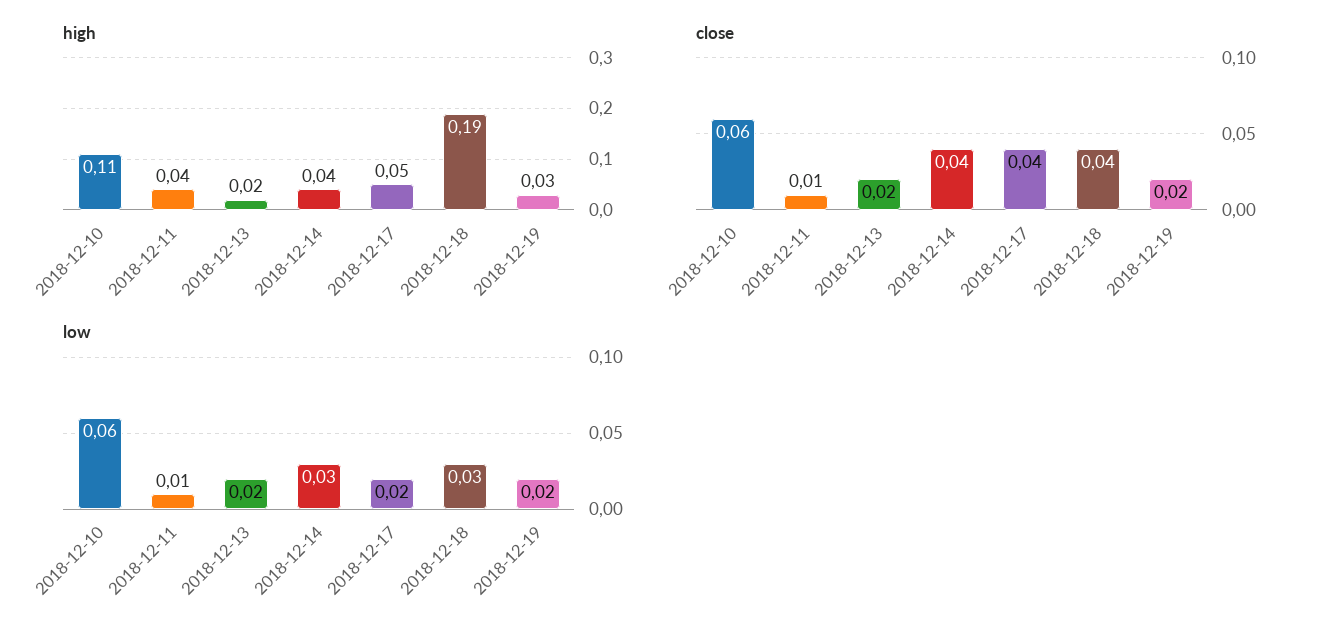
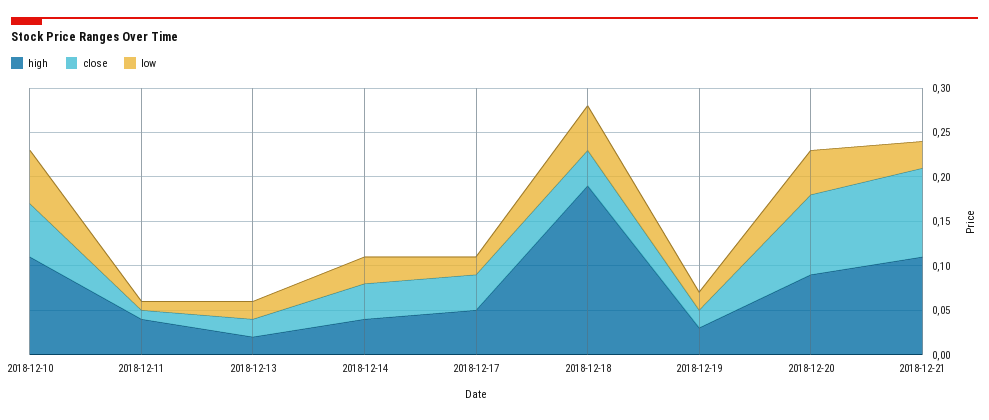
low, 2018-12-18: 0.03 -> 0.05
high, 2018-12-20: none -> 0.09
close, 2018-12-20: none -> 0.09
low, 2018-12-20: none -> 0.05
high, 2018-12-21: none -> 0.11
close, 2018-12-21: none -> 0.1
low, 2018-12-21: none -> 0.03

